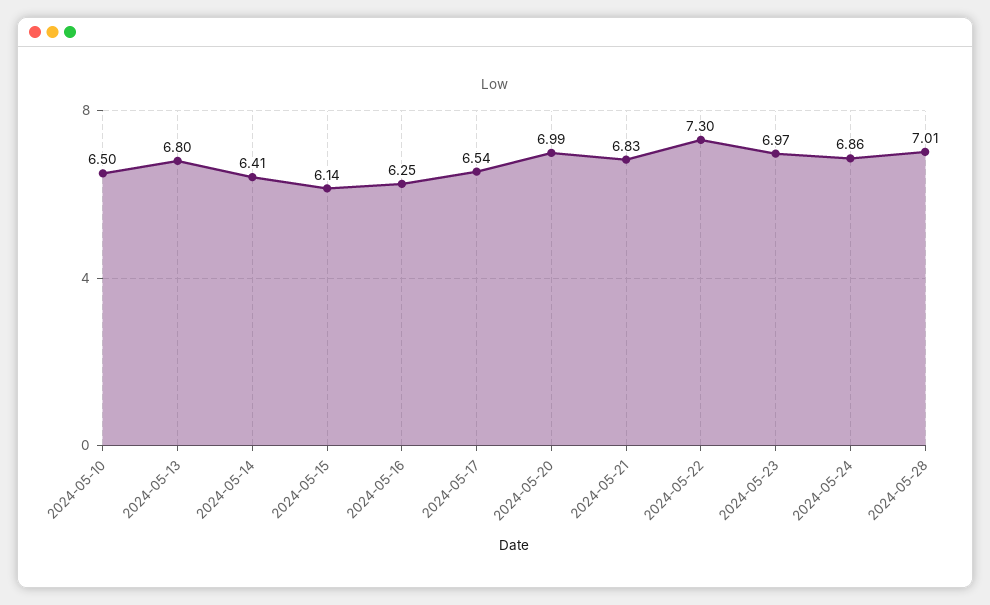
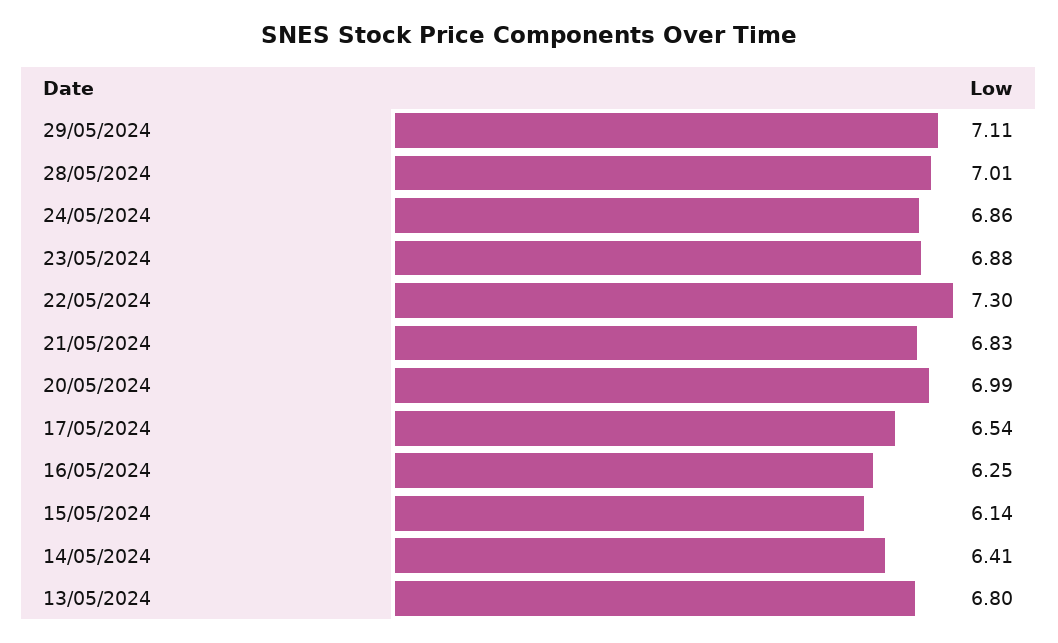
2024-05-10: 6.5 -> none
2024-05-23: 6.97 -> 6.88
29/05/2024: none -> 7.11

